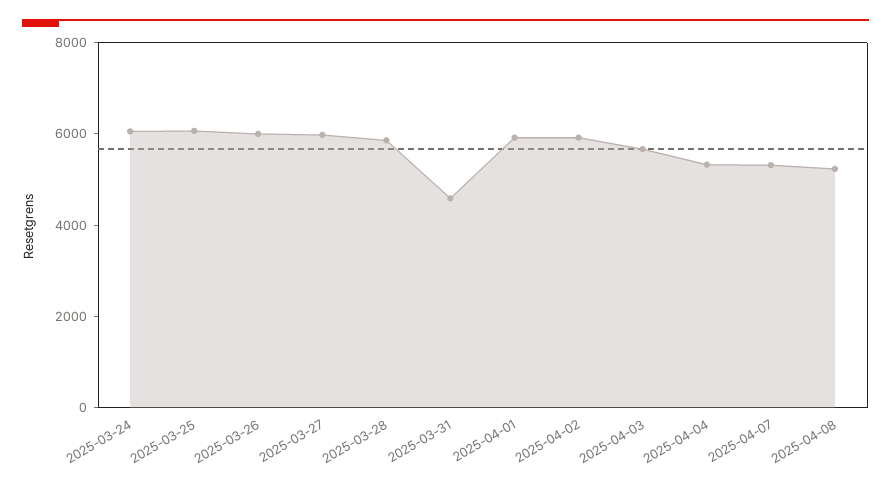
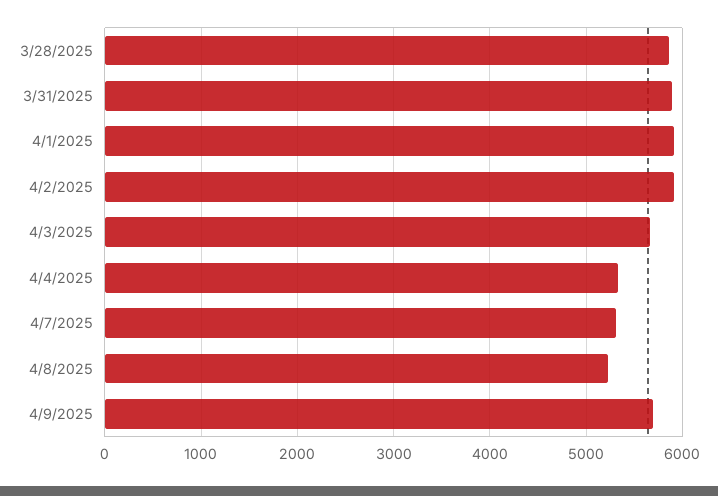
2025-03-24: 6000 -> none
2025-03-25: 6000 -> none
2025-03-26: 6000 -> none
2025-03-27: 6000 -> none
2025-03-31: 4500 -> 5900
4/9/2025: none -> 5700

